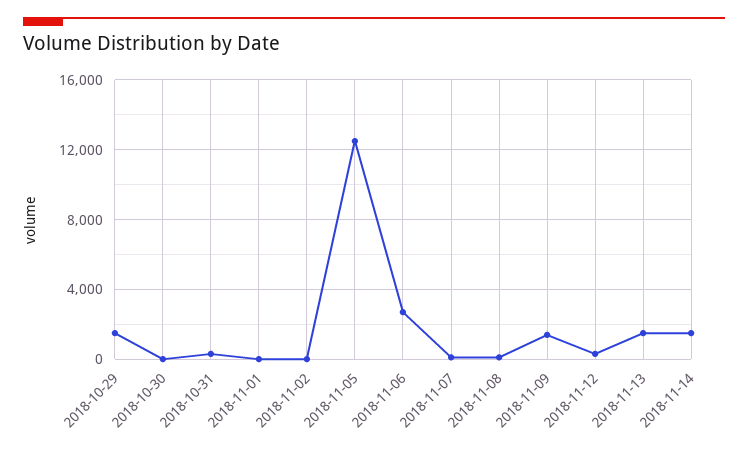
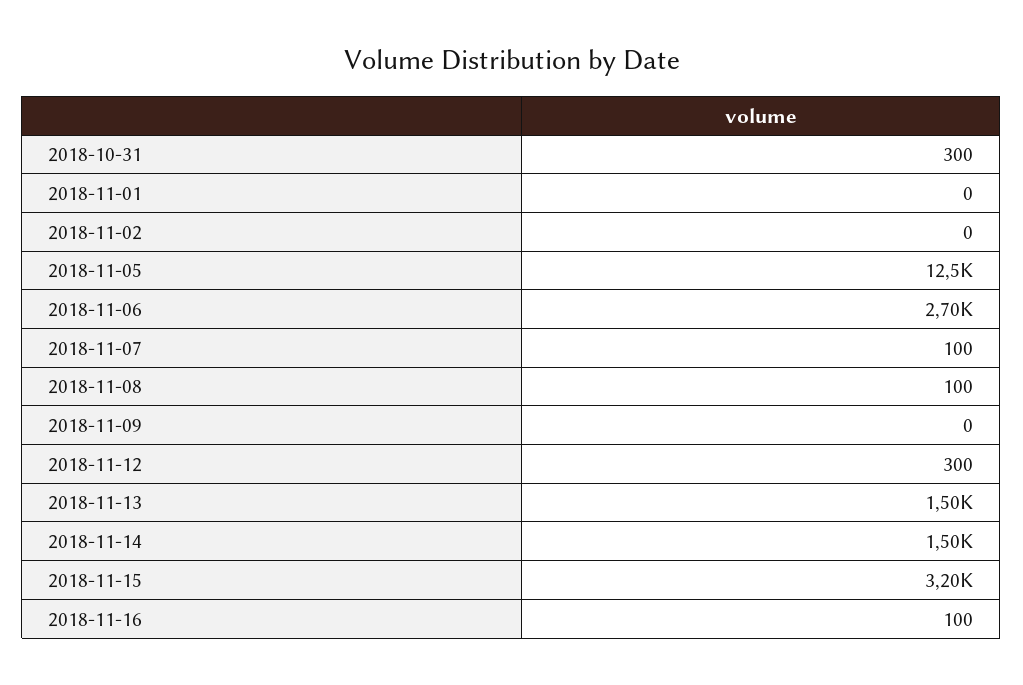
2018-10-29: 1500 -> none
2018-10-30: 0 -> none
2018-11-09: 1500 -> 0
2018-11-15: none -> 3200
2018-11-16: none -> 100

